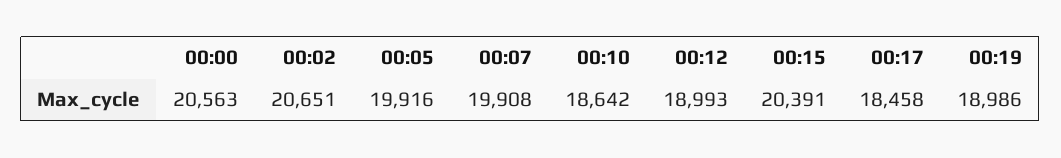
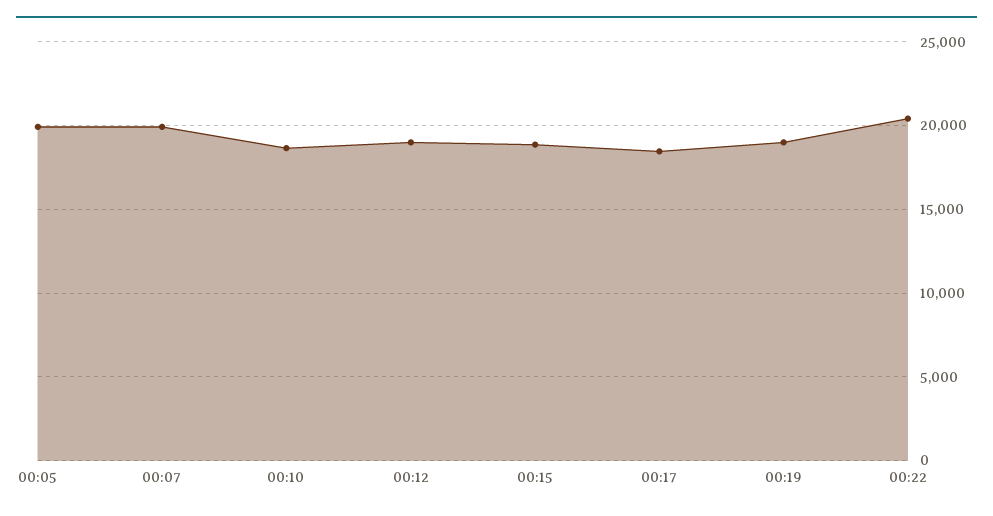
00:00: 20563 -> none
00:02: 20651 -> none
00:15: 20391 -> 19000
00:22: none -> 20500

